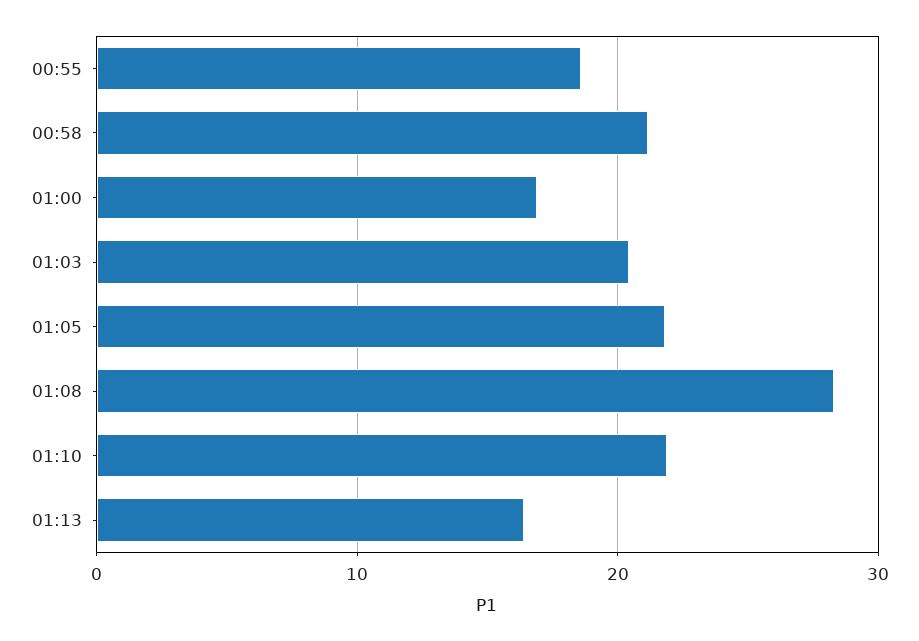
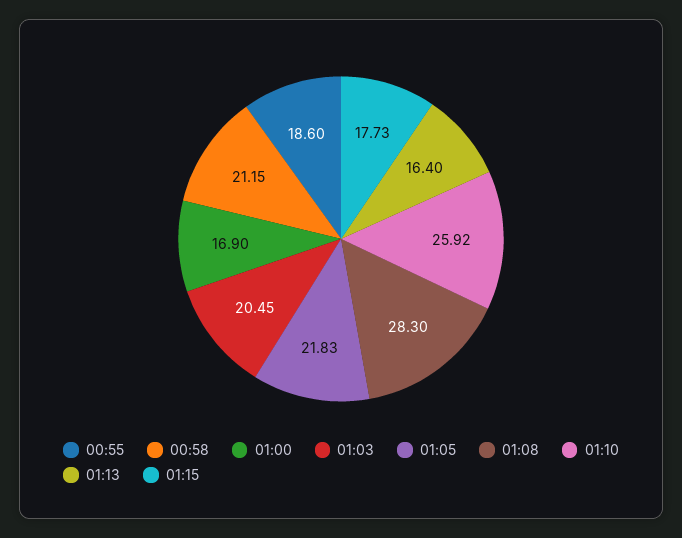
01:10: 22 -> 25.92
01:15: none -> 17.73

